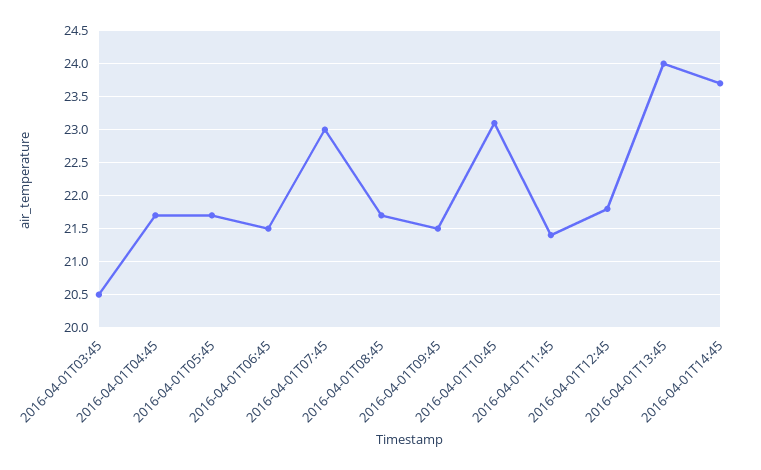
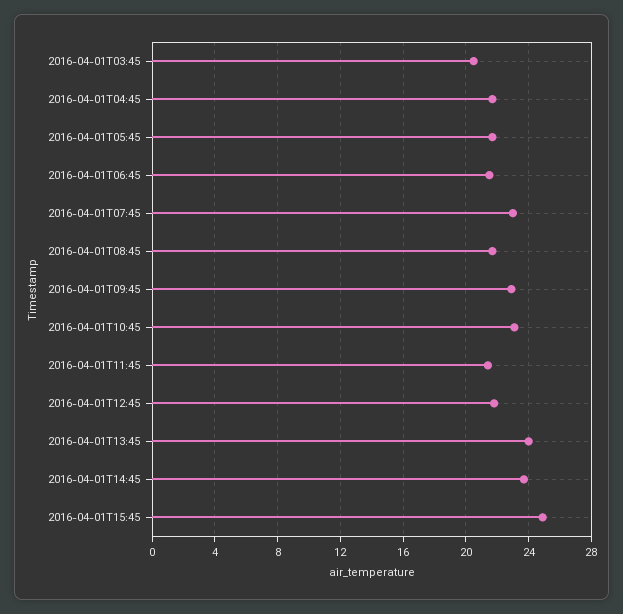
2016-04-01T09:45: 21.5 -> 23
2016-04-01T15:45: none -> 25

